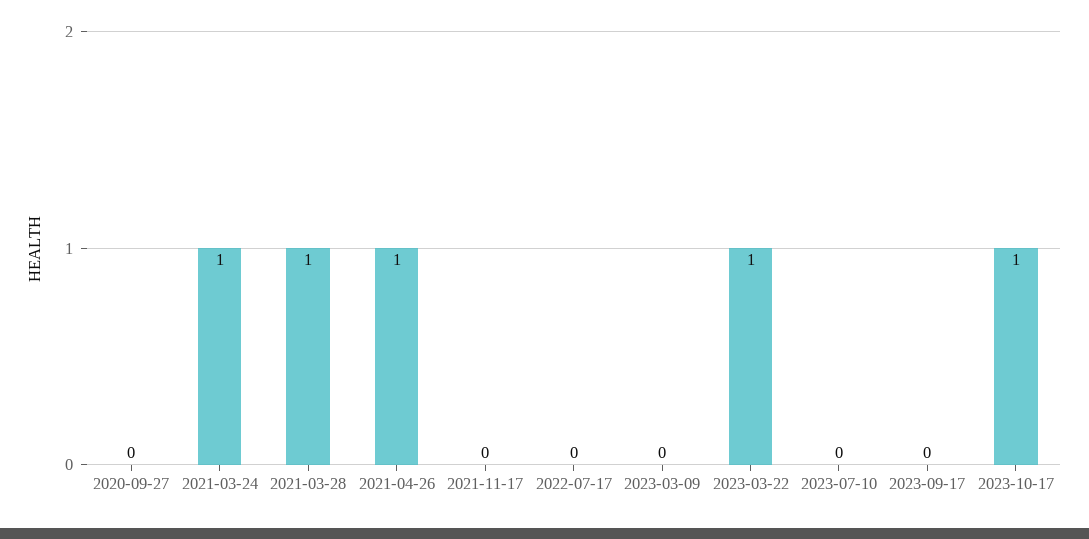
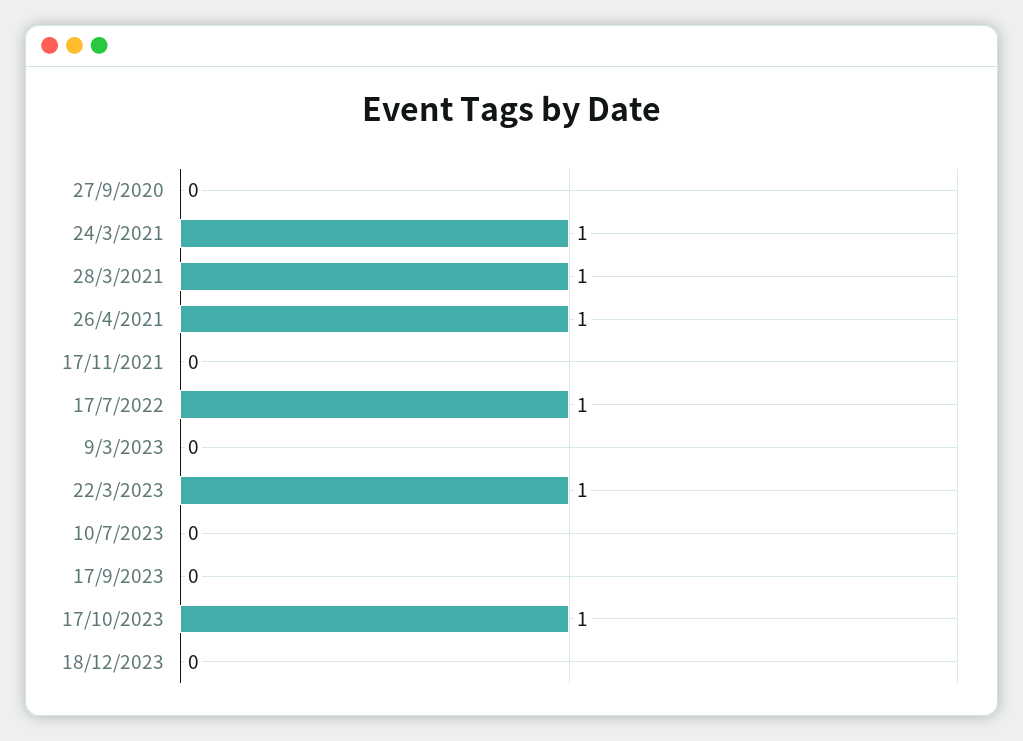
2022-07-17: 0 -> 1
18/12/2023: none -> 0

